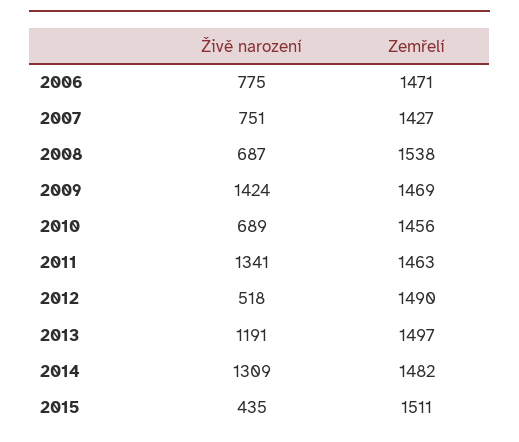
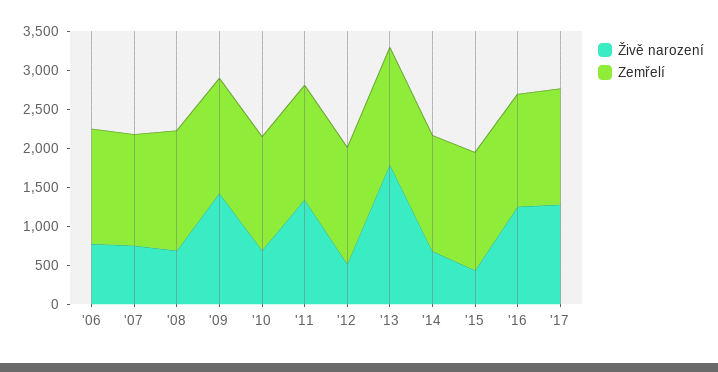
Živě narození, 2013: 1191 -> 1750
Živě narození, 2014: 1309 -> 750
Živě narození, '16: none -> 1250
Zemřelí, '16: none -> 1500
Živě narození, '17: none -> 1250
Zemřelí, '17: none -> 1500

